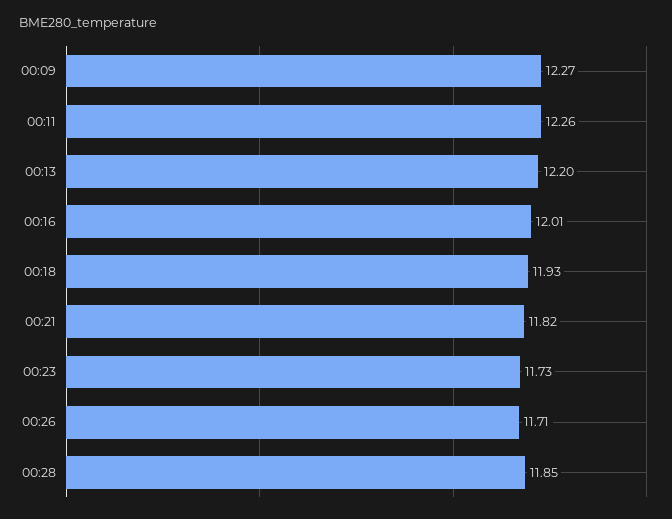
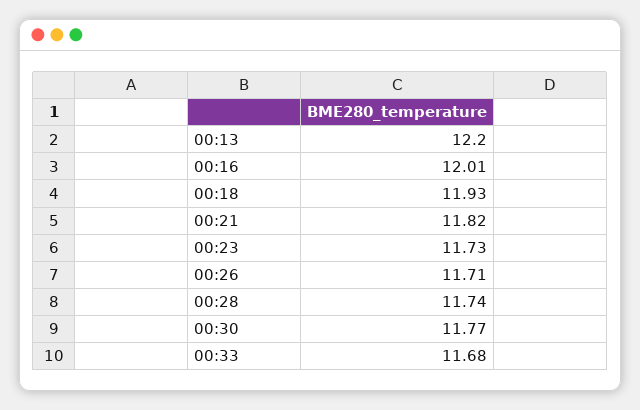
00:09: 12.27 -> none
00:11: 12.26 -> none
00:28: 11.85 -> 11.74
00:30: none -> 11.77
00:33: none -> 11.68

